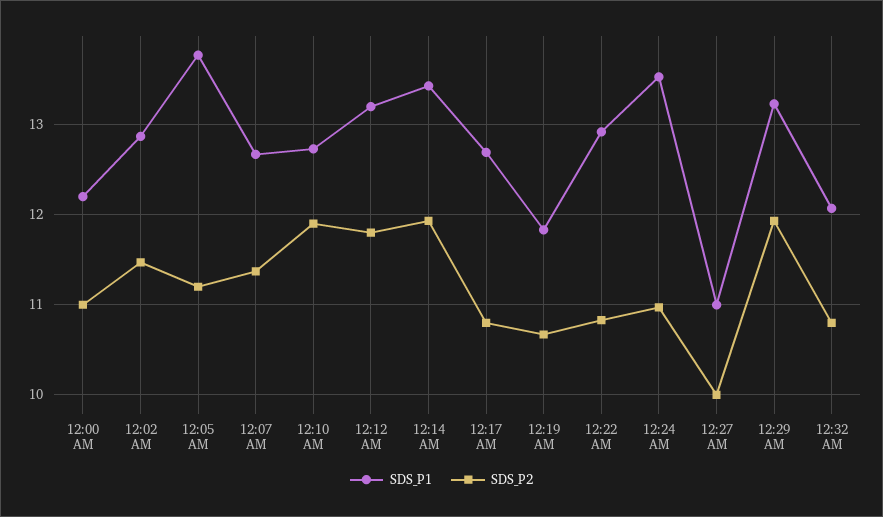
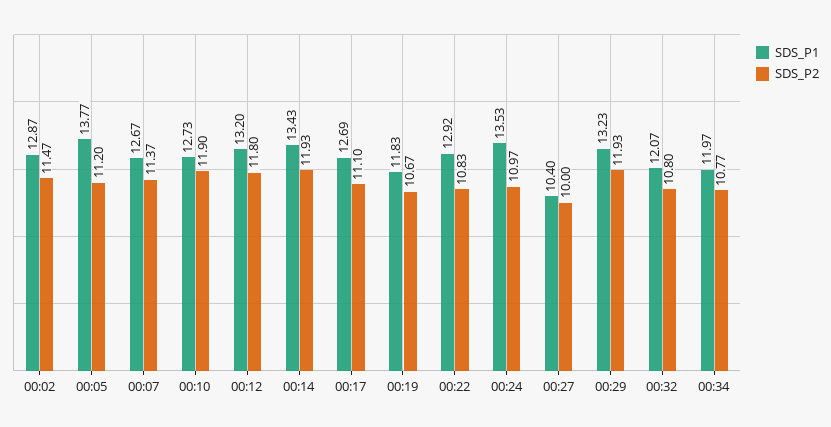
SDS_P1, 12:00 AM: 12.2 -> none
SDS_P2, 12:00 AM: 11 -> none
SDS_P2, 12:17 AM: 10.8 -> 11.1
SDS_P1, 12:27 AM: 11 -> 10.4
SDS_P1, 00:34: none -> 11.97
SDS_P2, 00:34: none -> 10.77

